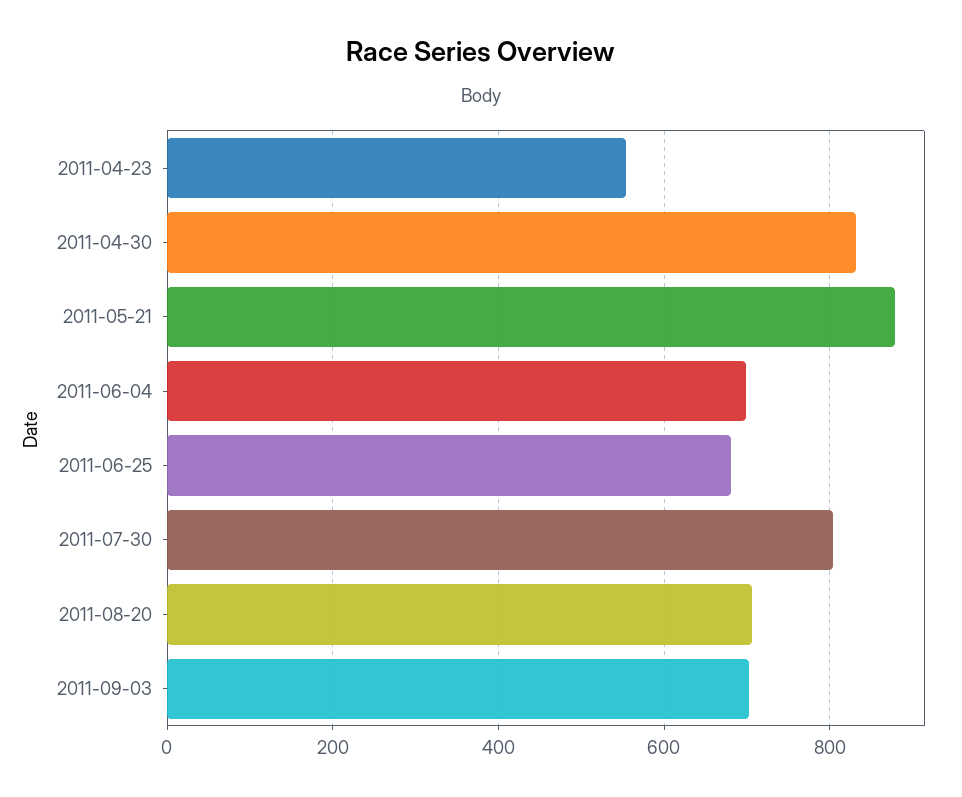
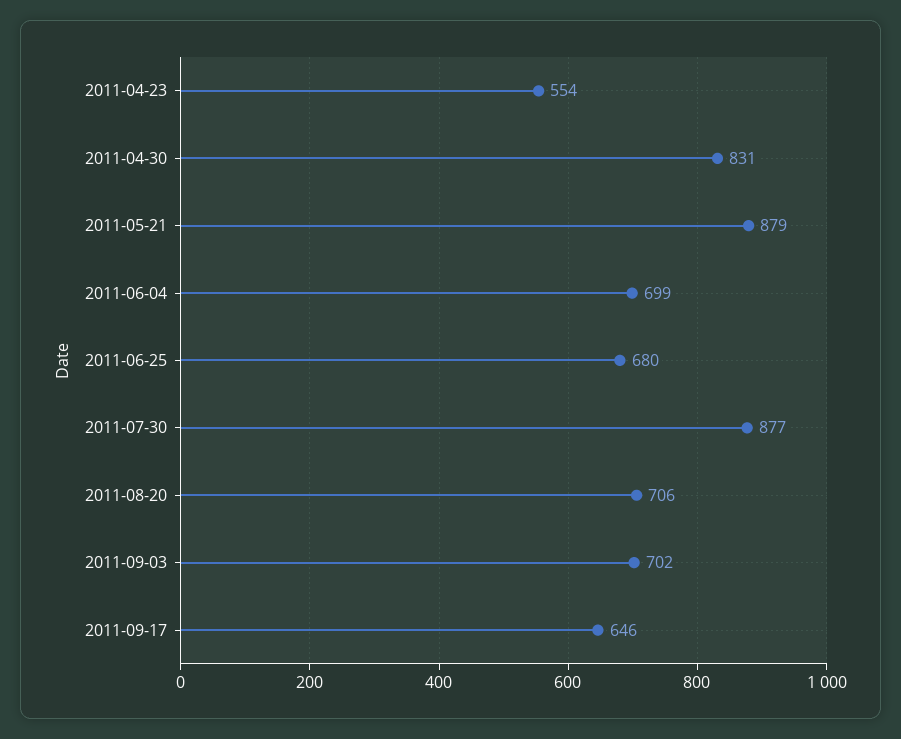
2011-07-30: 800 -> 877
2011-09-17: none -> 646

